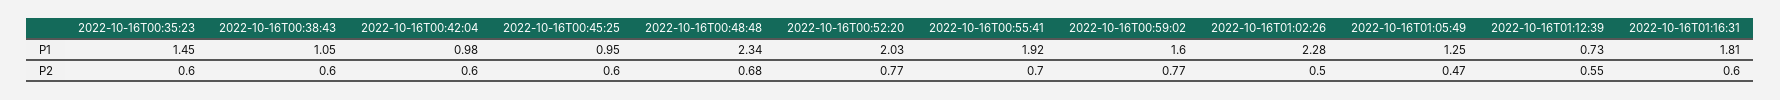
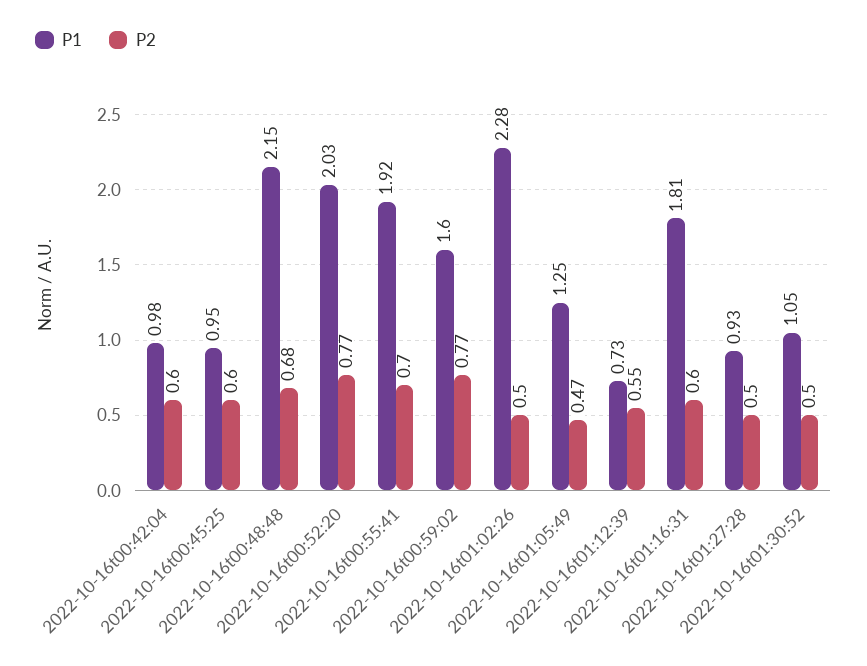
P1, 2022-10-16T00:35:23: 1.45 -> none
P1, 2022-10-16T00:38:43: 1.05 -> none
P1, 2022-10-16T00:48:48: 2.34 -> 2.15
P2, 2022-10-16T00:35:23: 0.6 -> none
P2, 2022-10-16T00:38:43: 0.6 -> none
P1, 2022-10-16t01:27:28: none -> 0.93
P2, 2022-10-16t01:27:28: none -> 0.5
P1, 2022-10-16t01:30:52: none -> 1.05
P2, 2022-10-16t01:30:52: none -> 0.5

